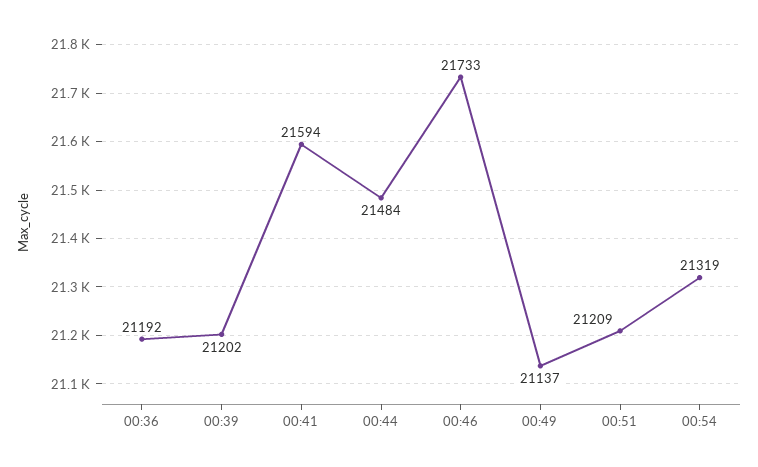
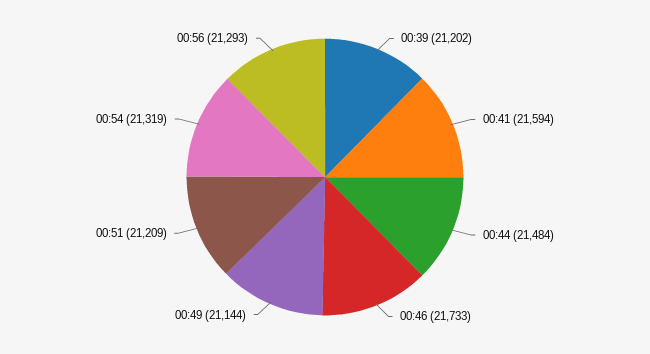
00:36: 21192 -> none
00:49: 21137 -> 21144
00:56: none -> 21293

